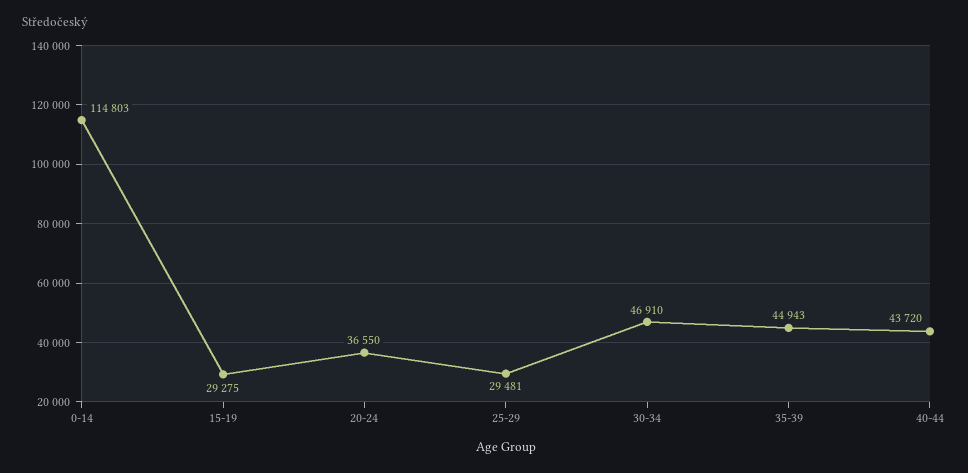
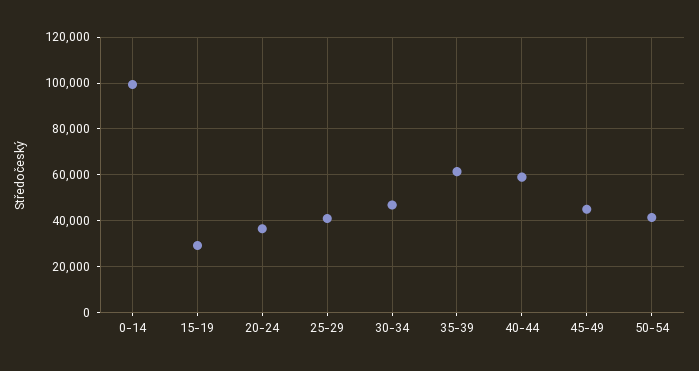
0-14: 114803 -> 100000
25-29: 29481 -> 40000
35-39: 44943 -> 60000
40-44: 43720 -> 60000
45-49: none -> 45000
50-54: none -> 40000

